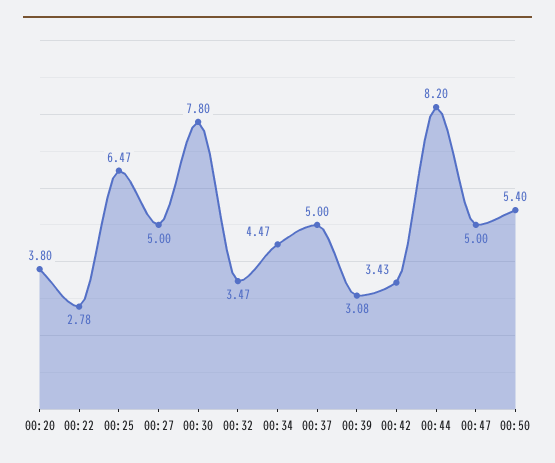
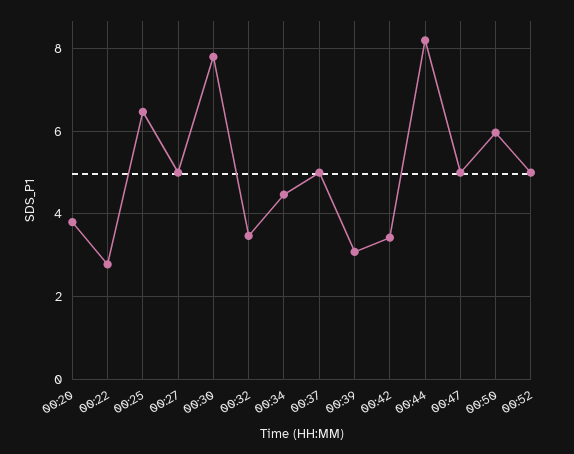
00:50: 5.4 -> 6
00:52: none -> 5

